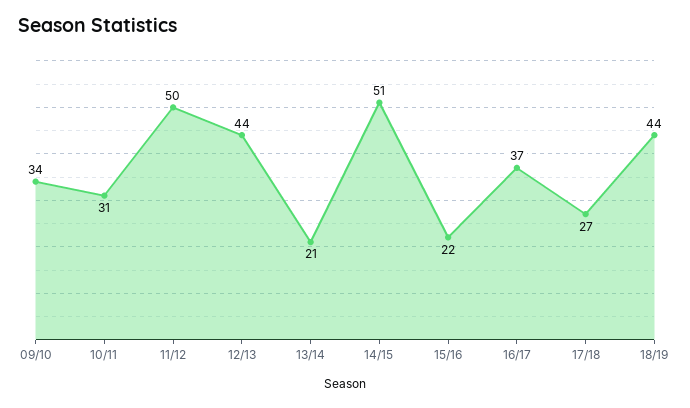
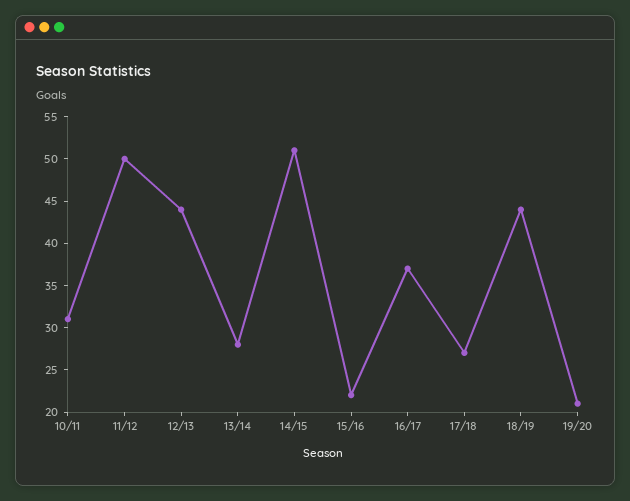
09/10: 34 -> none
13/14: 21 -> 28
19/20: none -> 21

